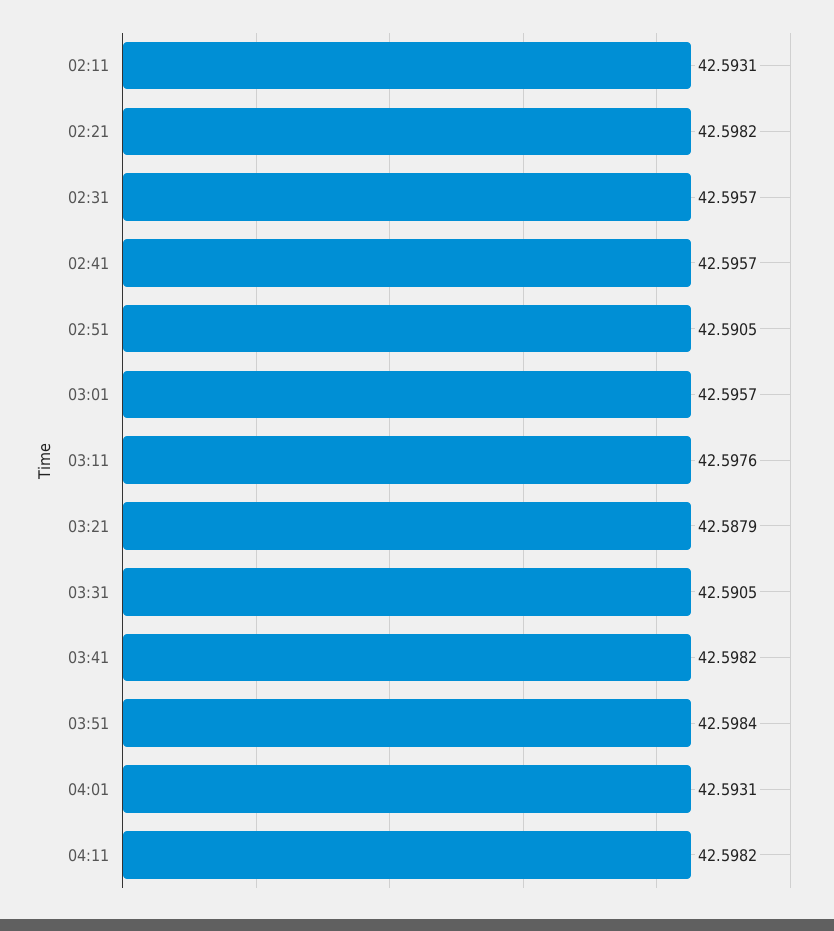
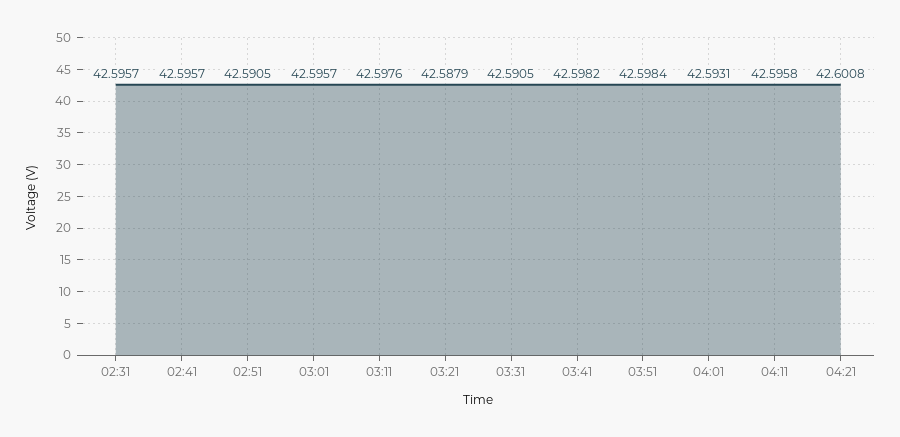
02:11: 42.5931 -> none
02:21: 42.5982 -> none
04:11: 42.5982 -> 42.5958
04:21: none -> 42.6008

